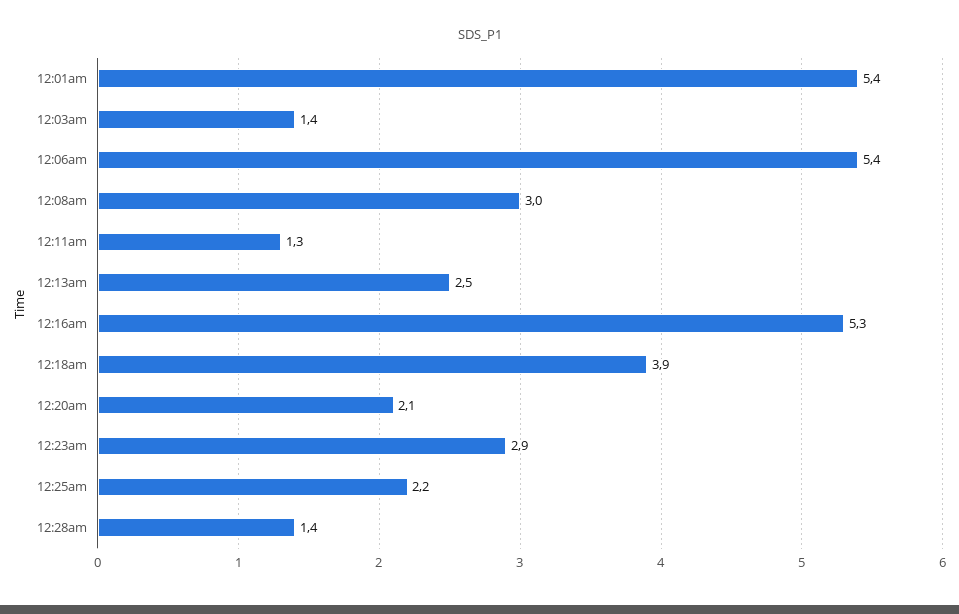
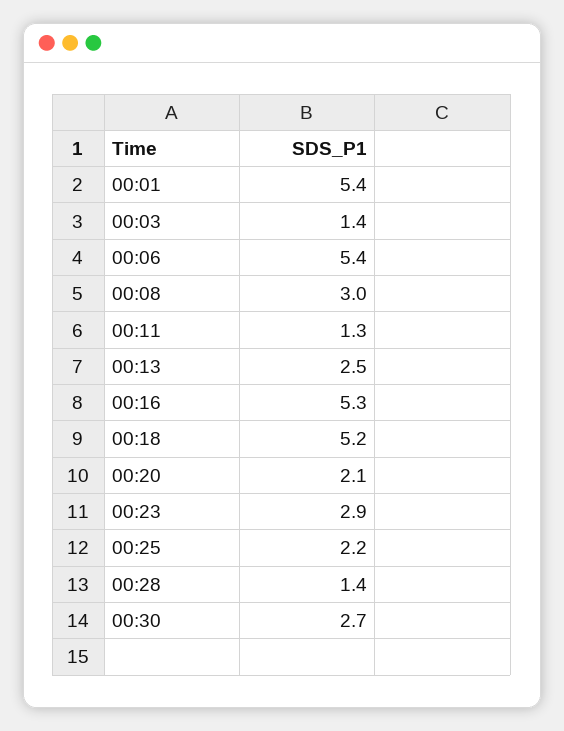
12:18am: 3.9 -> 5.2
00:30: none -> 2.7

